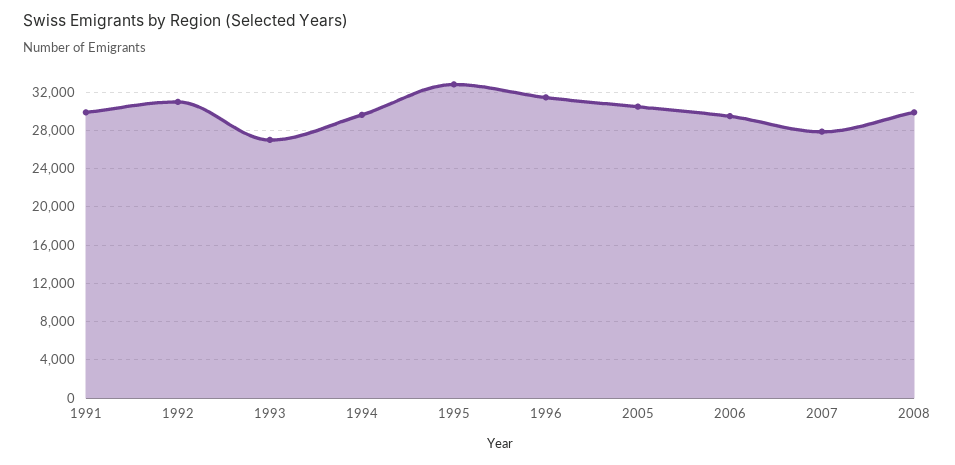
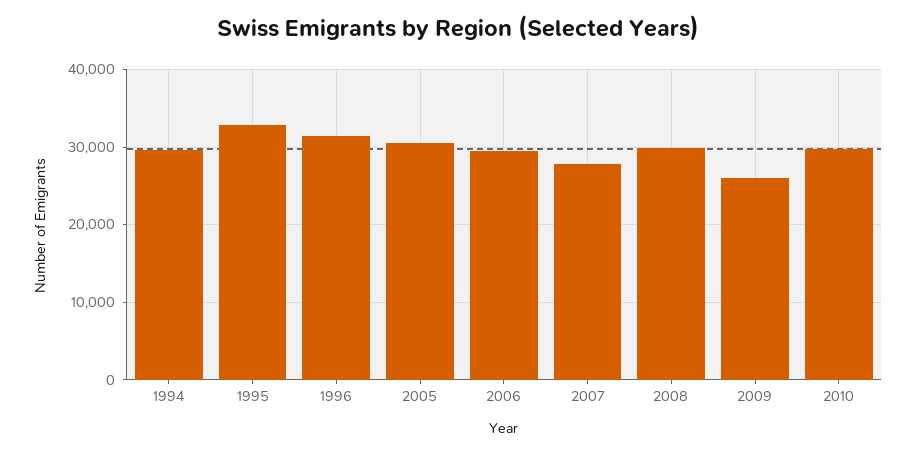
1991: 30000 -> none
1992: 31000 -> none
1993: 27000 -> none
2009: none -> 26000
2010: none -> 30000

